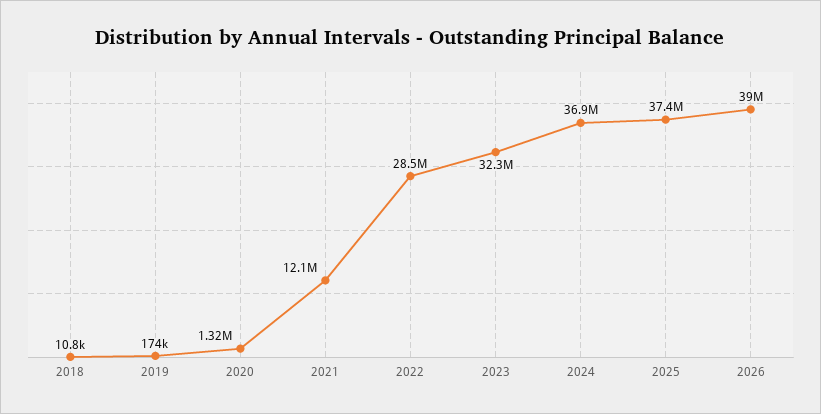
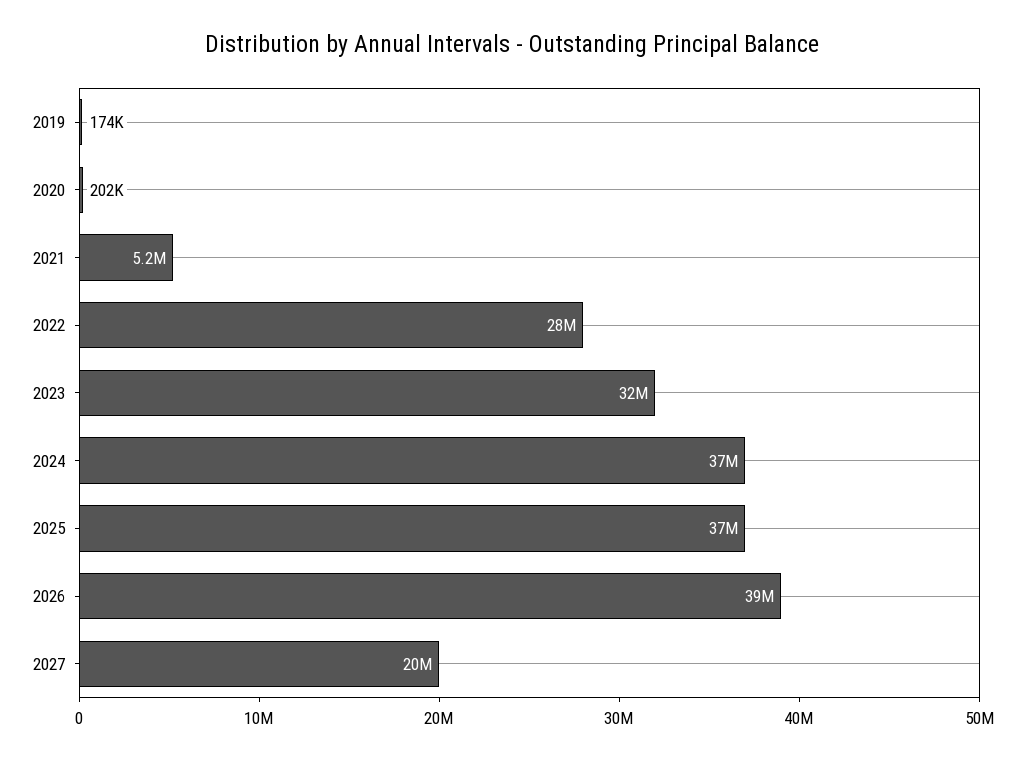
2018: 10800 -> none
2020: 1320000 -> 202000
2021: 12100000 -> 5200000
2027: none -> 20000000

